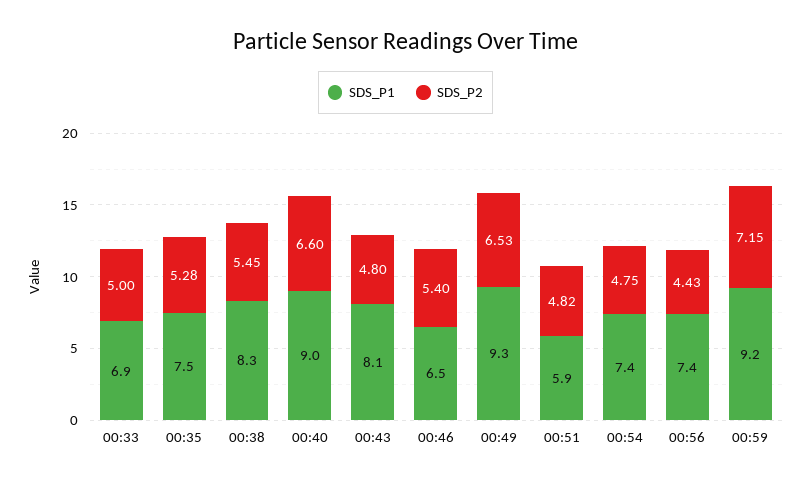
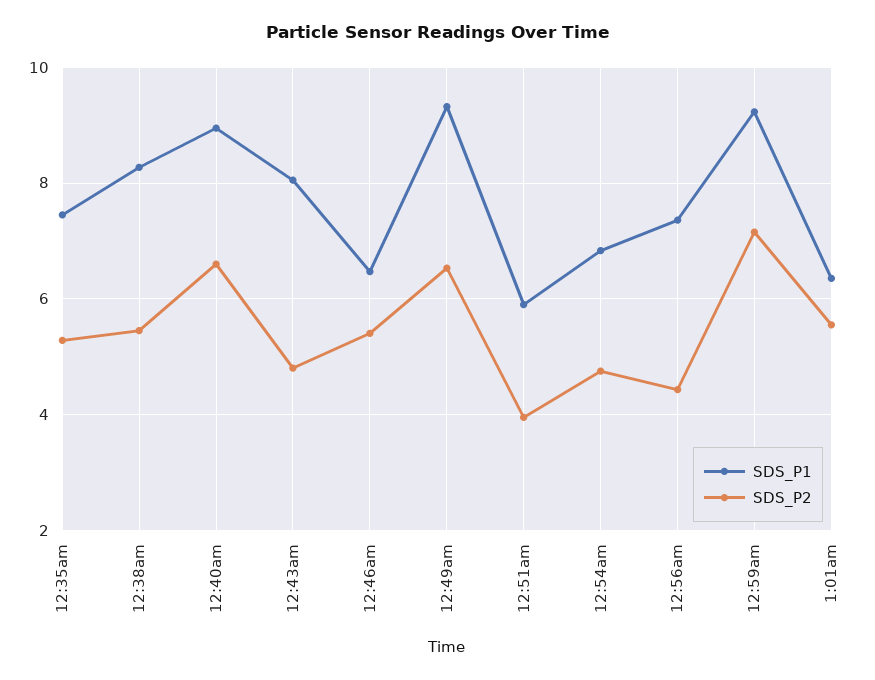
SDS_P1, 00:33: 6.9 -> none
SDS_P2, 00:33: 5 -> none
SDS_P2, 00:51: 4.82 -> 4
SDS_P1, 00:54: 7.4 -> 6.8
SDS_P1, 1:01am: none -> 6.4
SDS_P2, 1:01am: none -> 5.6

